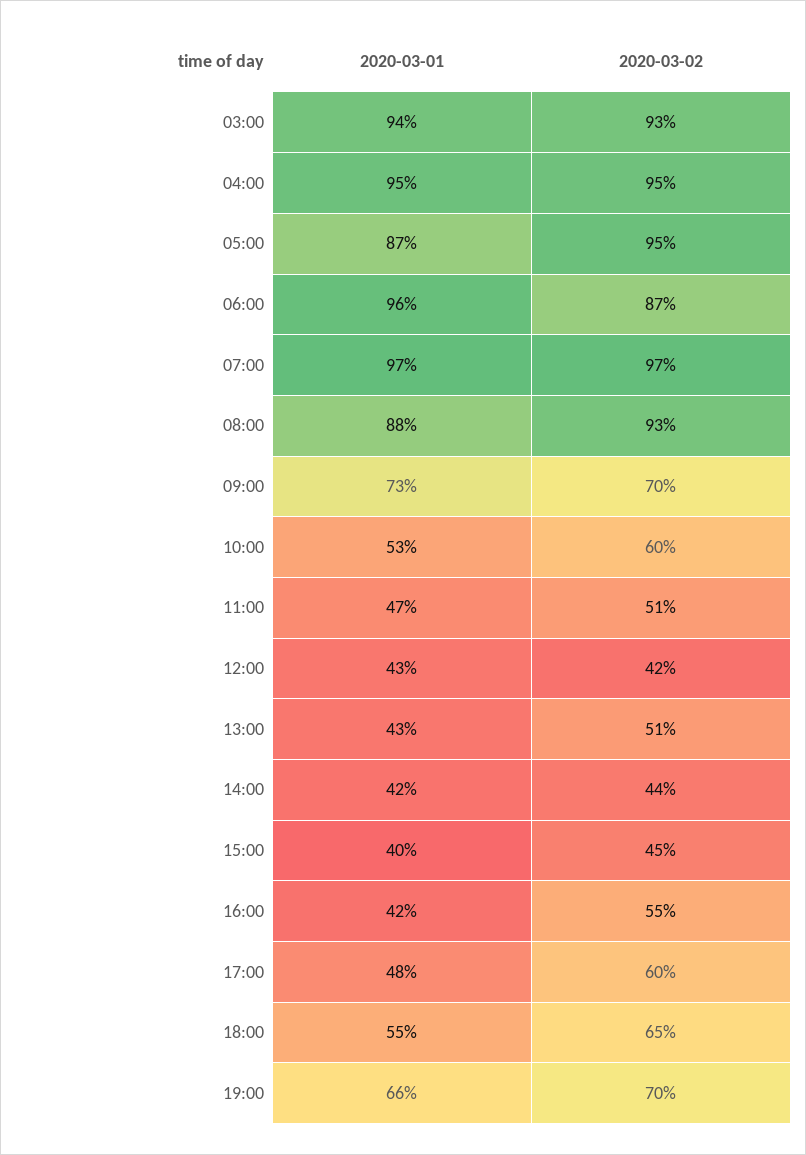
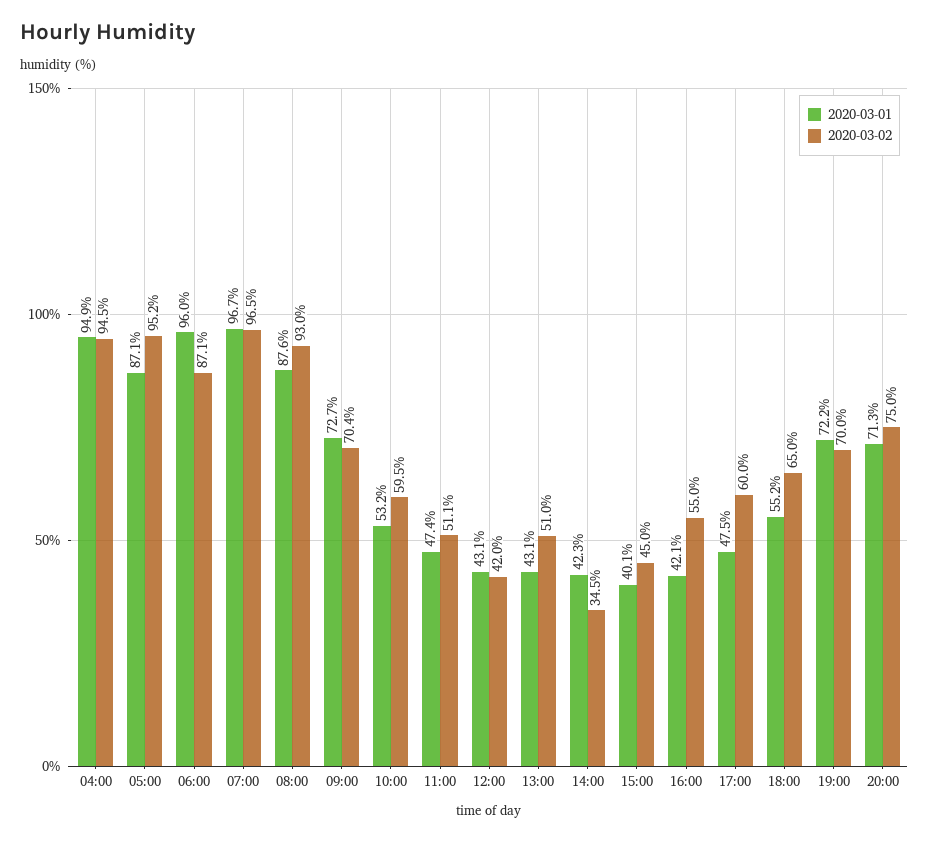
2020-03-01, 03:00: 94 -> none
2020-03-02, 03:00: 93 -> none
2020-03-02, 14:00: 44 -> 34.5
2020-03-01, 19:00: 66 -> 72.2
2020-03-01, 20:00: none -> 71.3
2020-03-02, 20:00: none -> 75

